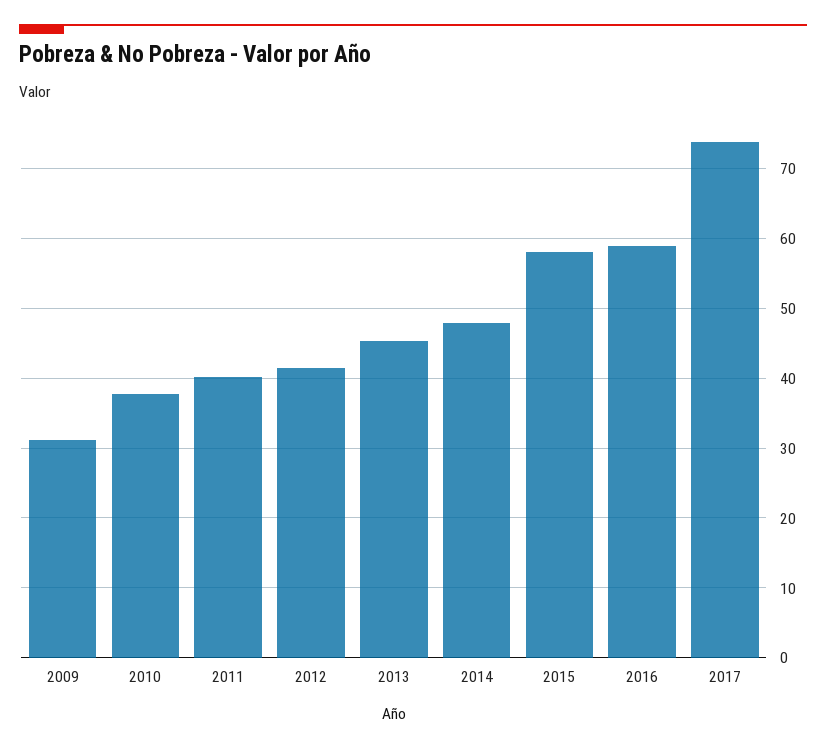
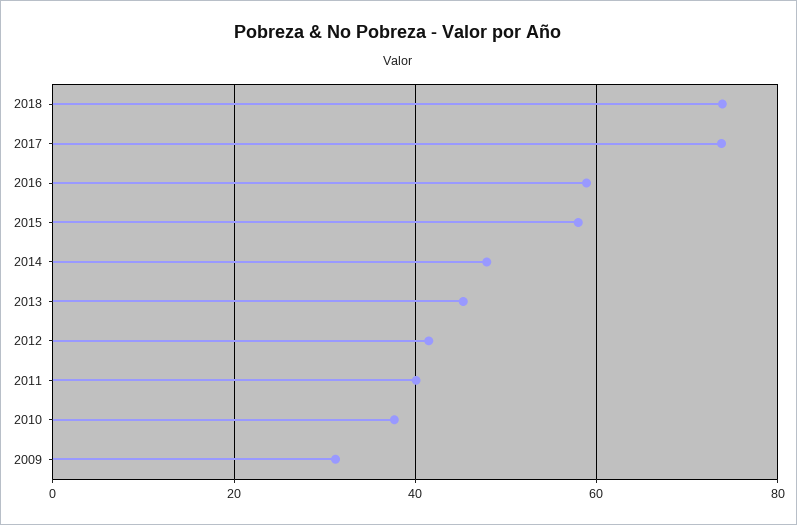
2018: none -> 74

